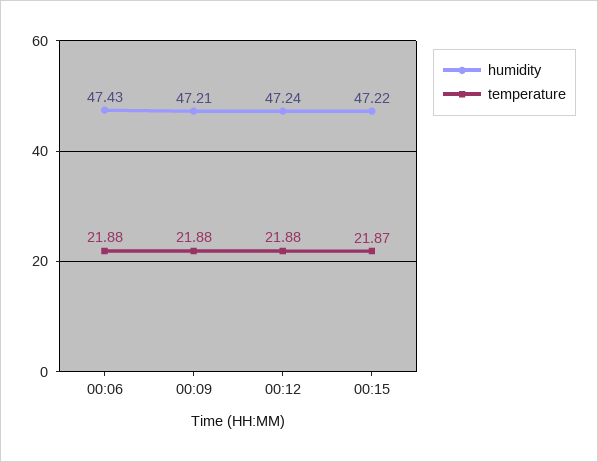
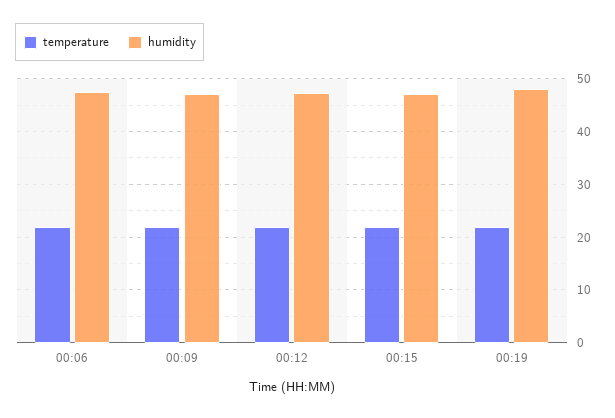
temperature, 00:19: none -> 22
humidity, 00:19: none -> 48

